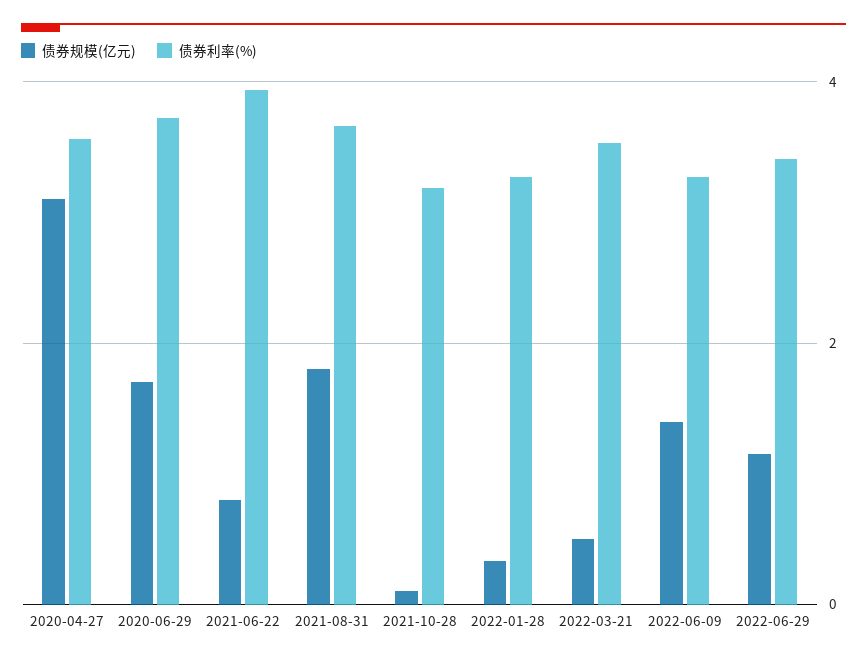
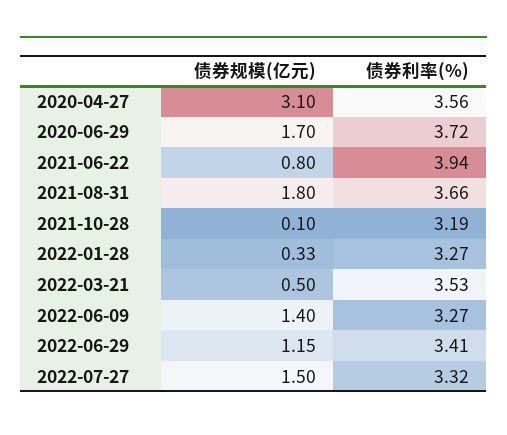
债券规模(亿元), 2022-07-27: none -> 1.5
债券利率(%), 2022-07-27: none -> 3.32

